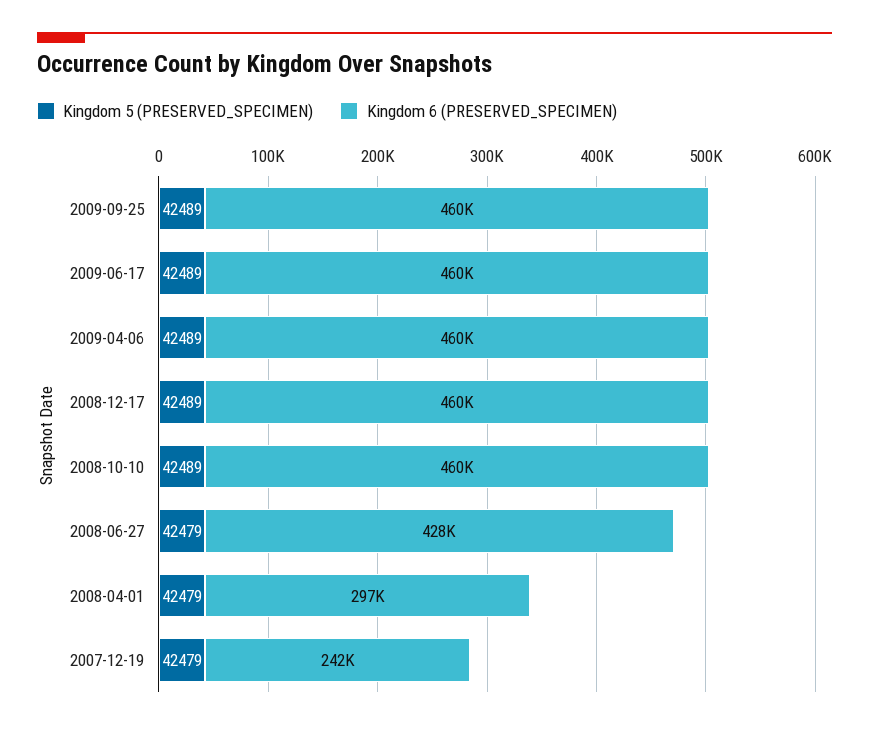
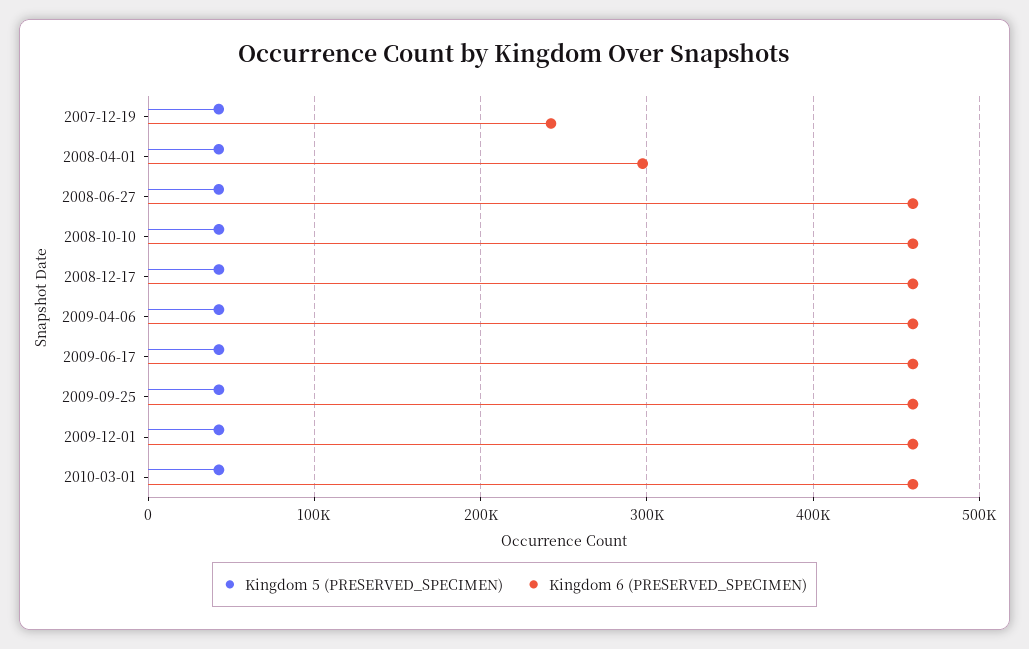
Kingdom 6 (PRESERVED_SPECIMEN), 2008-06-27: 428000 -> 460000
Kingdom 5 (PRESERVED_SPECIMEN), 2009-12-01: none -> 40000
Kingdom 6 (PRESERVED_SPECIMEN), 2009-12-01: none -> 460000
Kingdom 5 (PRESERVED_SPECIMEN), 2010-03-01: none -> 40000
Kingdom 6 (PRESERVED_SPECIMEN), 2010-03-01: none -> 460000

